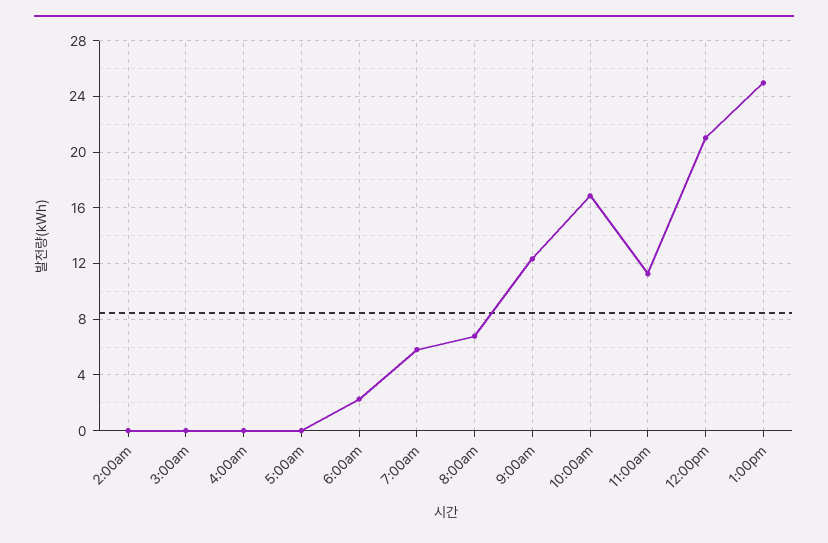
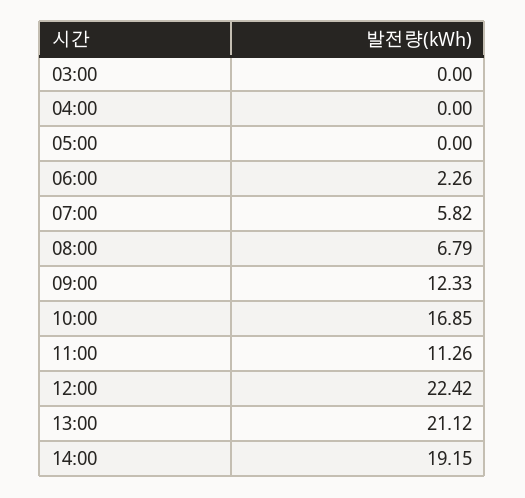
2:00am: 0 -> none
12:00pm: 21 -> 22.42
1:00pm: 25 -> 21.12
14:00: none -> 19.15

